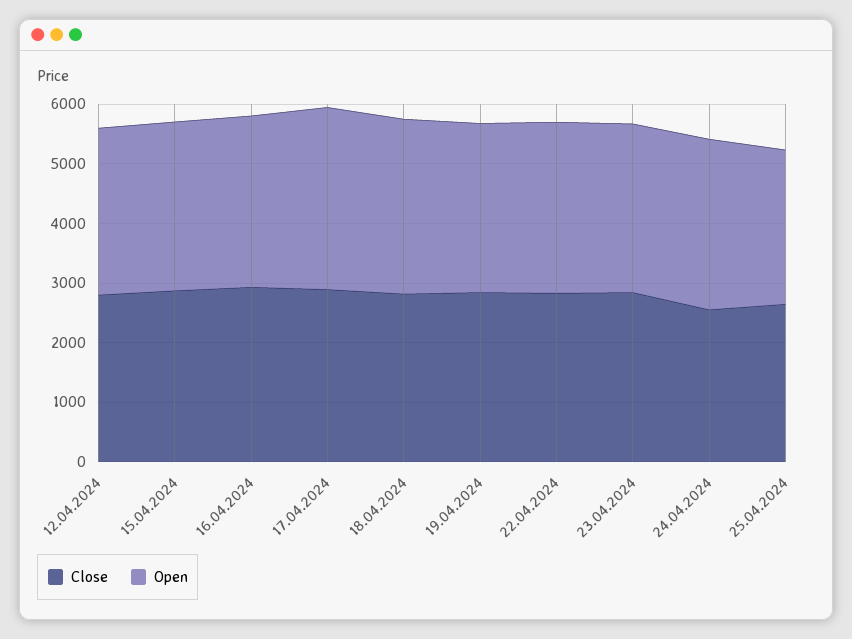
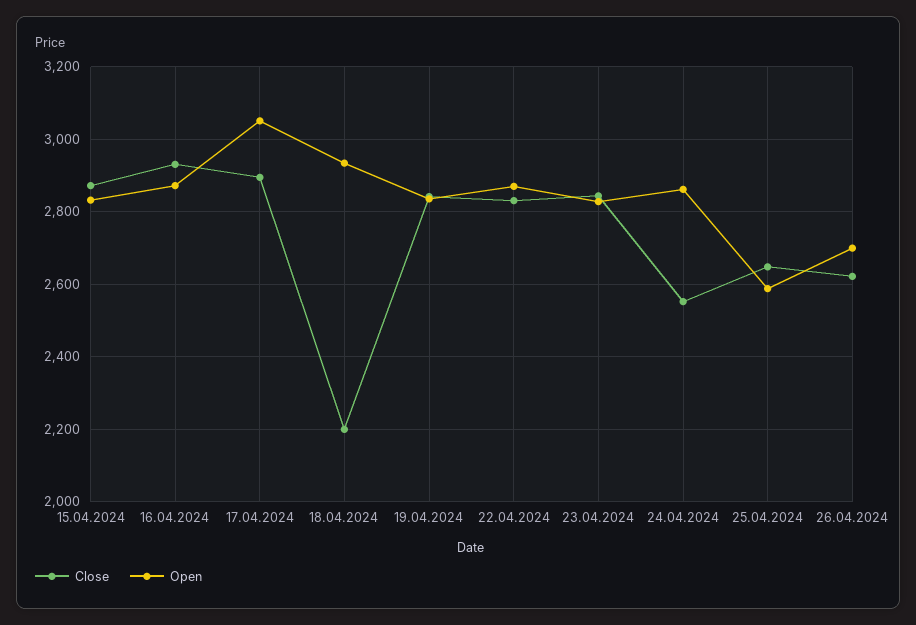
Close, 12.04.2024: 2800 -> none
Open, 12.04.2024: 2800 -> none
Close, 18.04.2024: 2800 -> 2200
Close, 26.04.2024: none -> 2620
Open, 26.04.2024: none -> 2700

